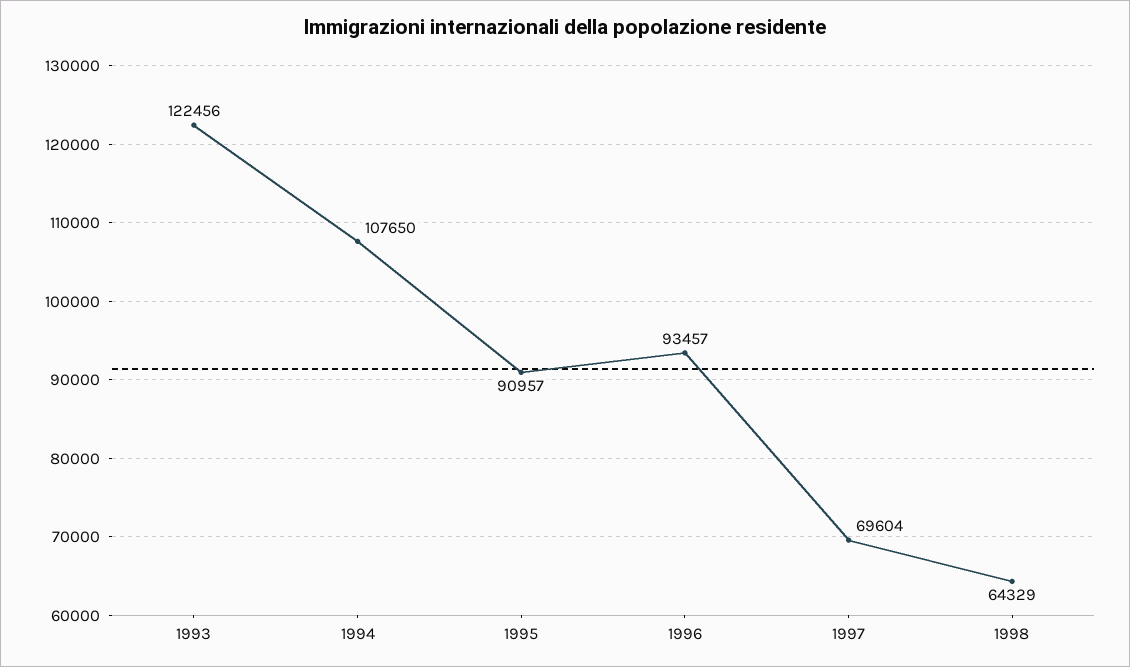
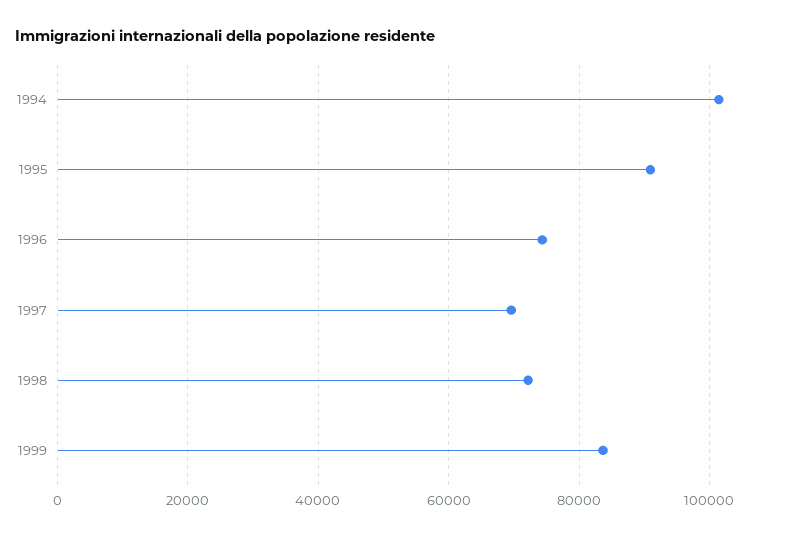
1993: 122456 -> none
1994: 107650 -> 102000
1996: 93457 -> 74000
1998: 64329 -> 72000
1999: none -> 84000

